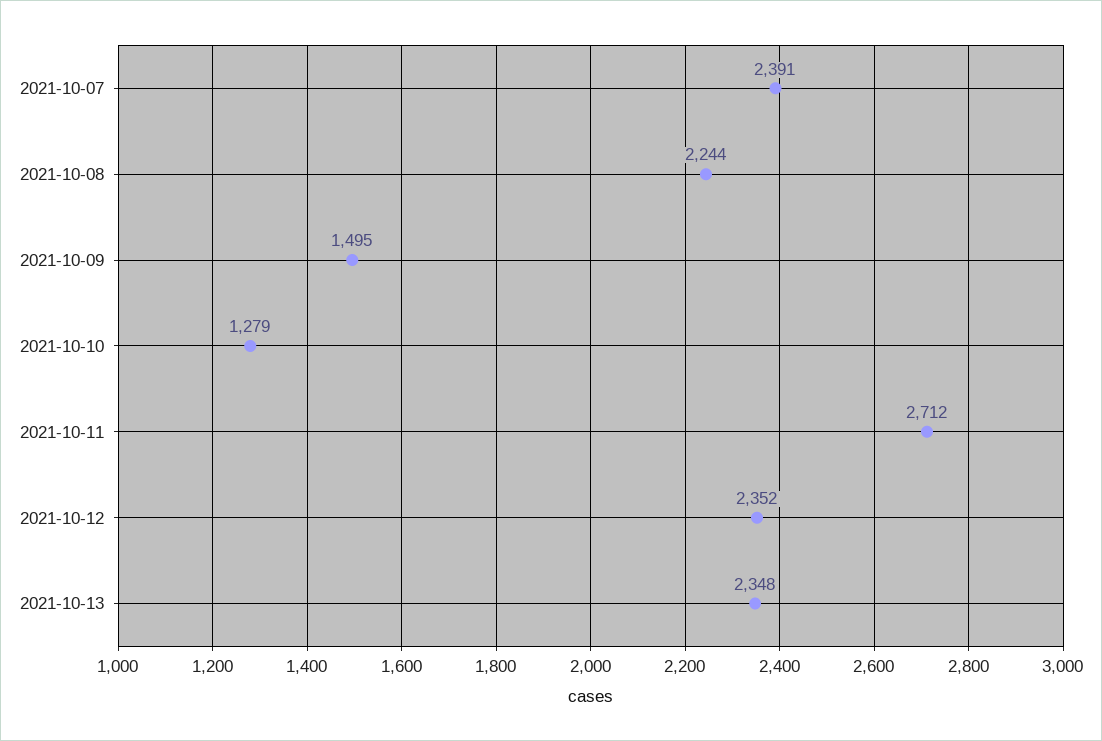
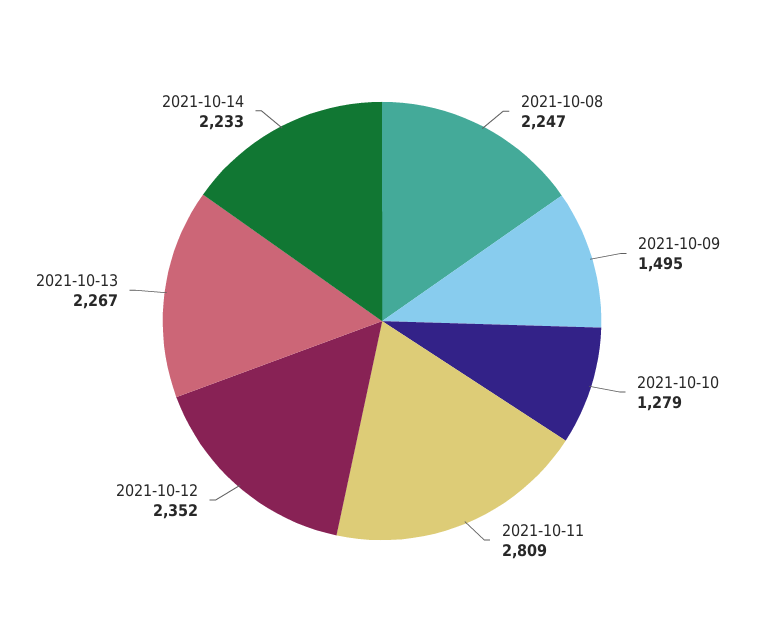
2021-10-07: 2391 -> none
2021-10-08: 2244 -> 2247
2021-10-11: 2712 -> 2809
2021-10-13: 2348 -> 2267
2021-10-14: none -> 2233

